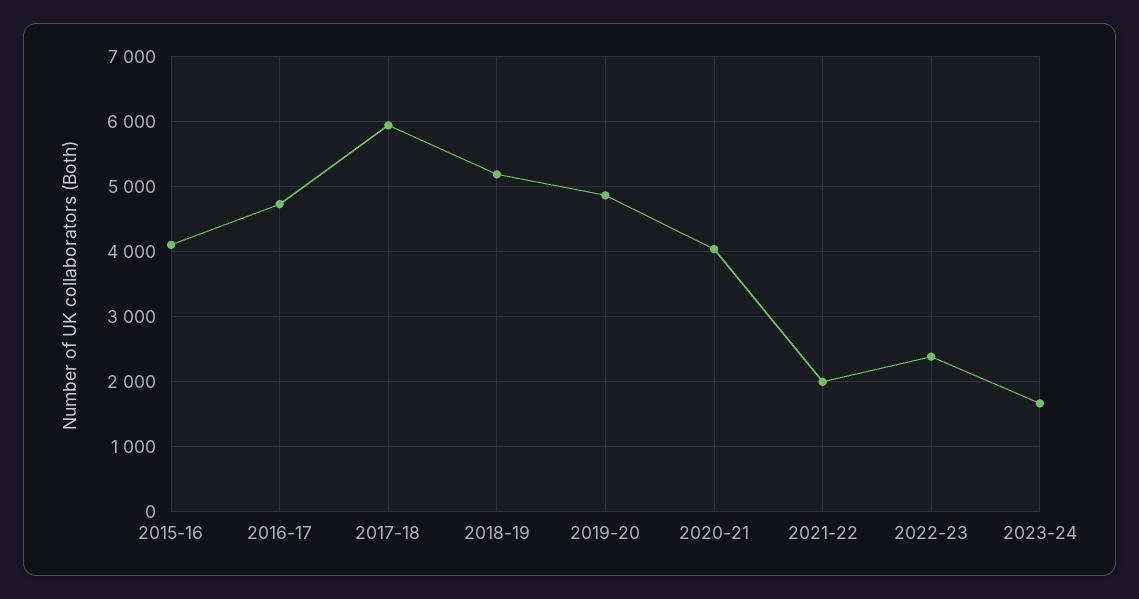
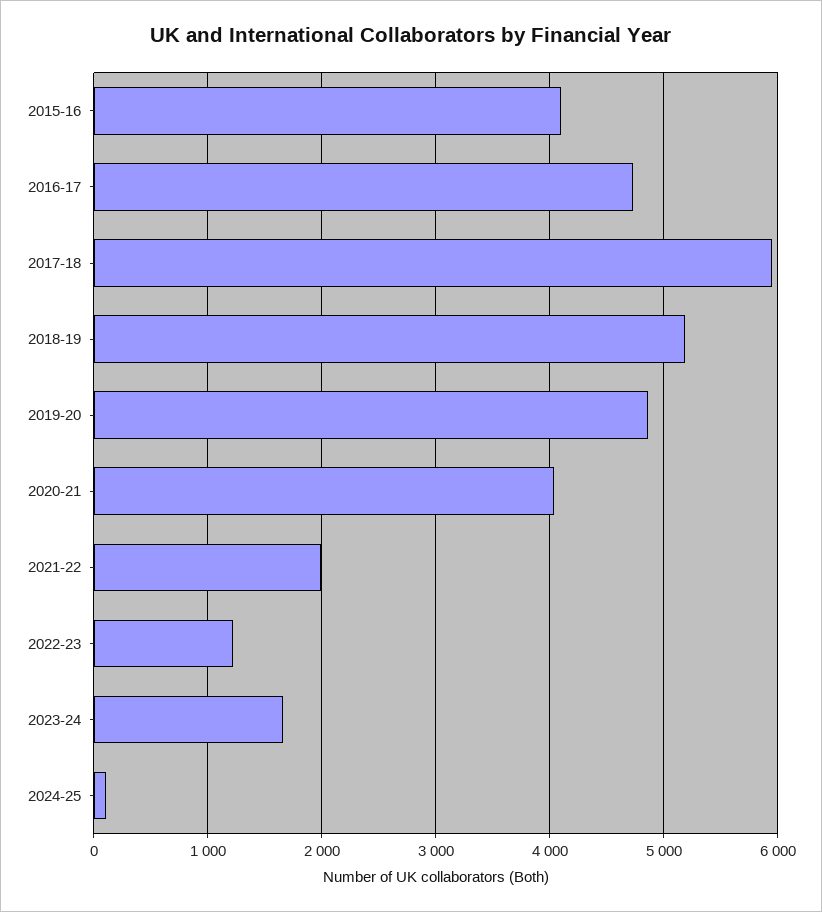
2022-23: 2400 -> 1200
2024-25: none -> 100

